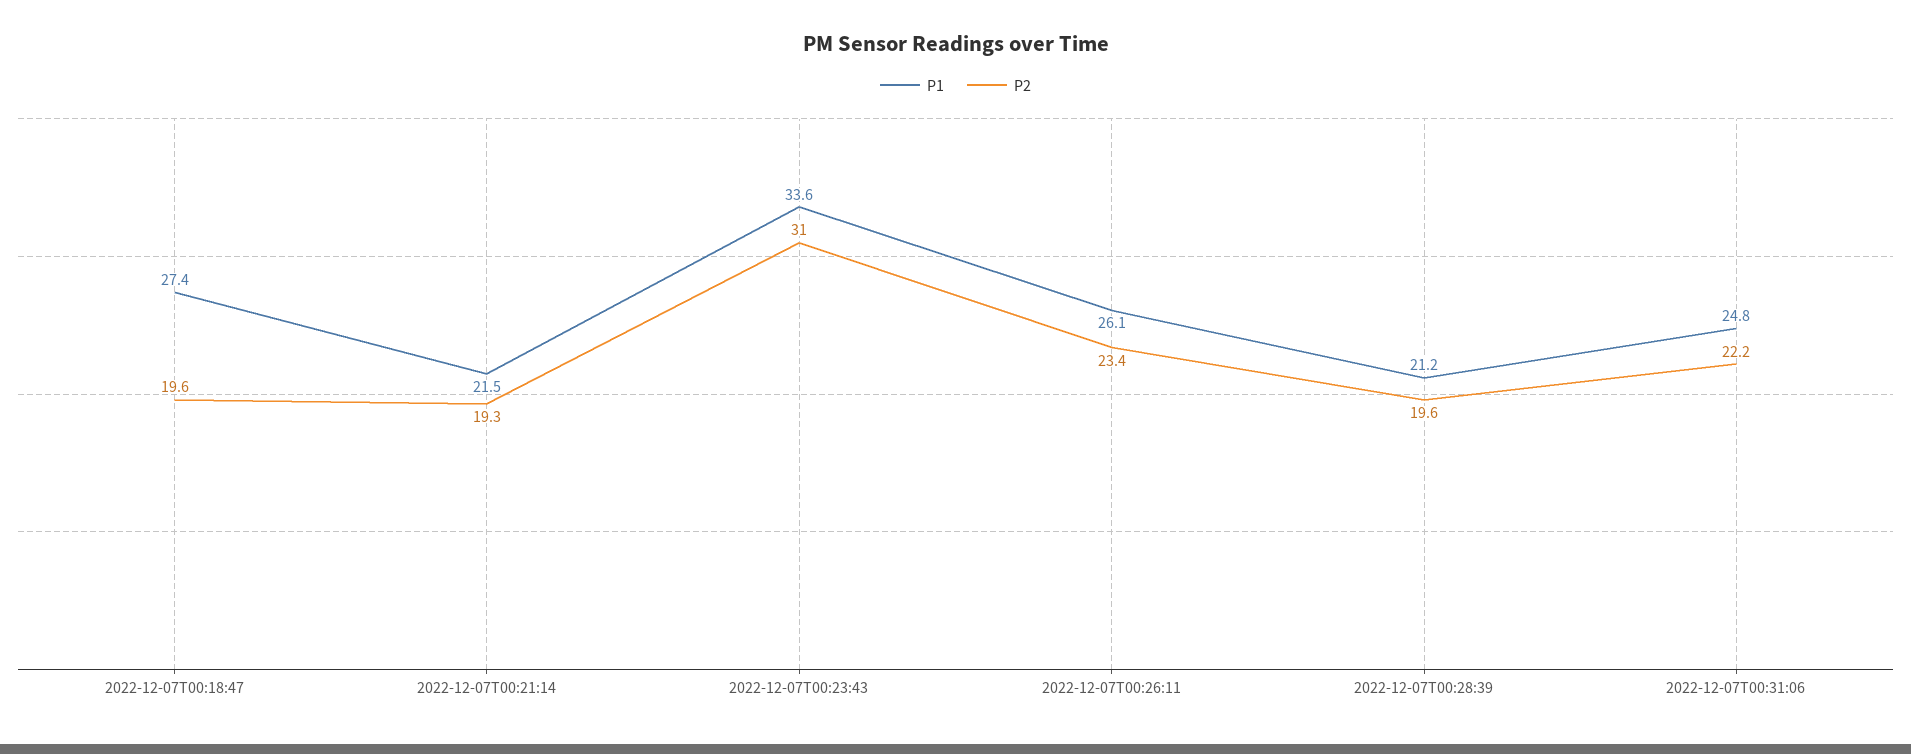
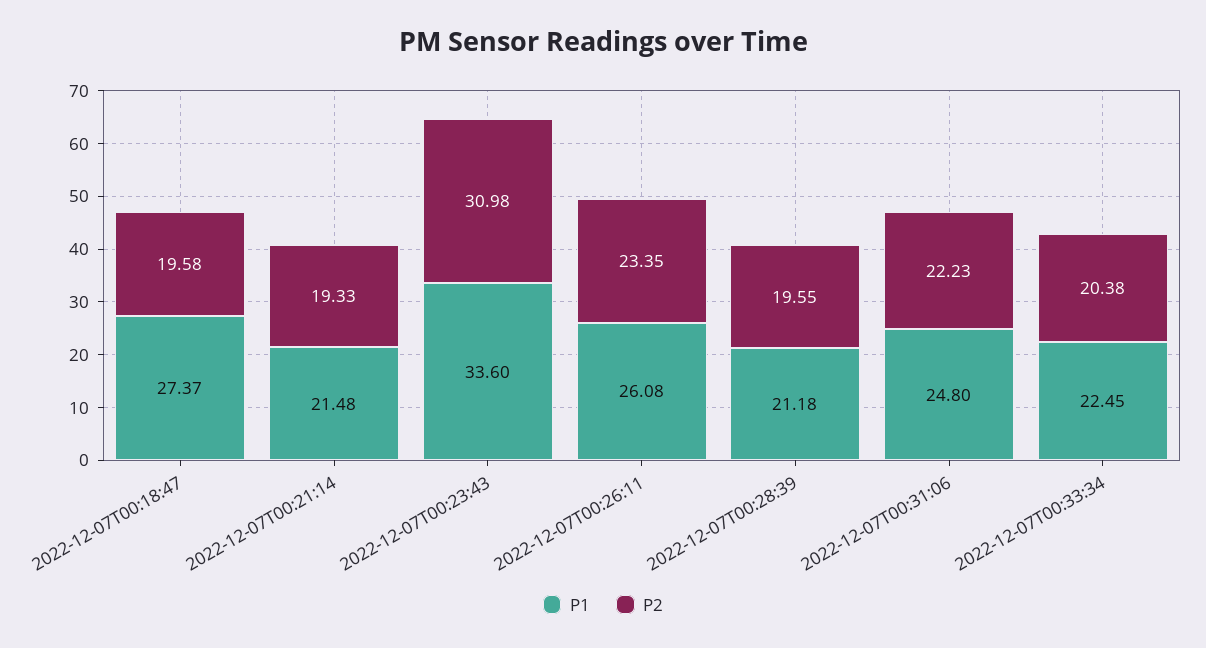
P1, 2022-12-07T00:33:34: none -> 22.45
P2, 2022-12-07T00:33:34: none -> 20.38

